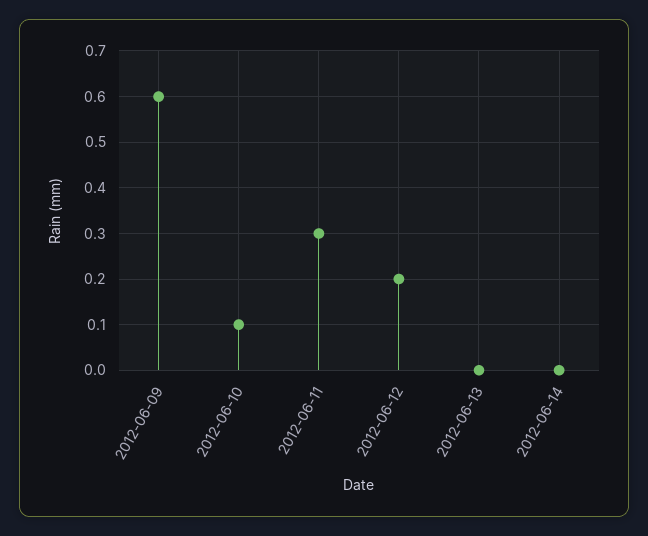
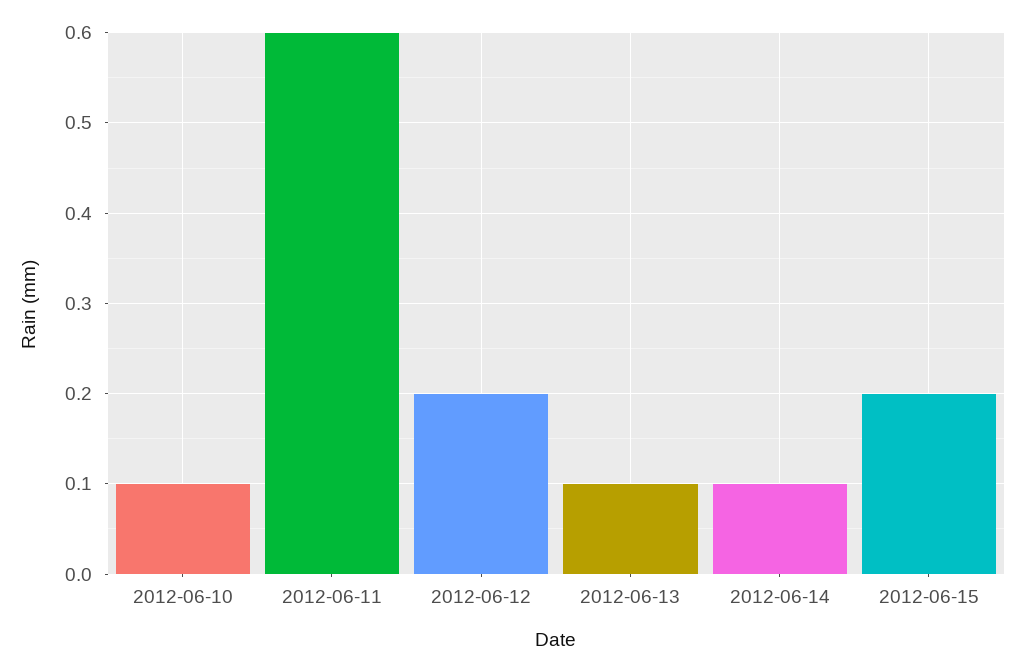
2012-06-09: 0.6 -> none
2012-06-11: 0.3 -> 0.6
2012-06-13: 0 -> 0.1
2012-06-14: 0 -> 0.1
2012-06-15: none -> 0.2

